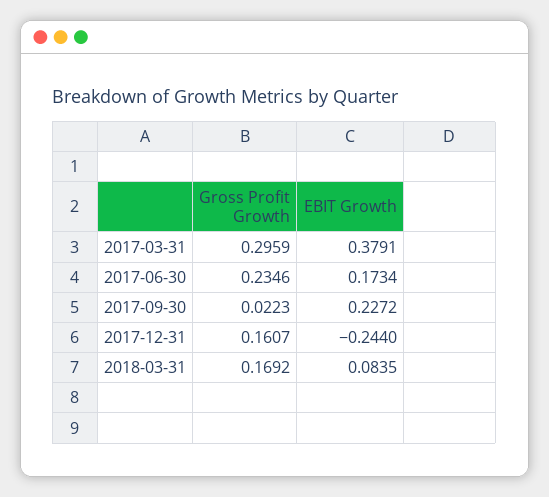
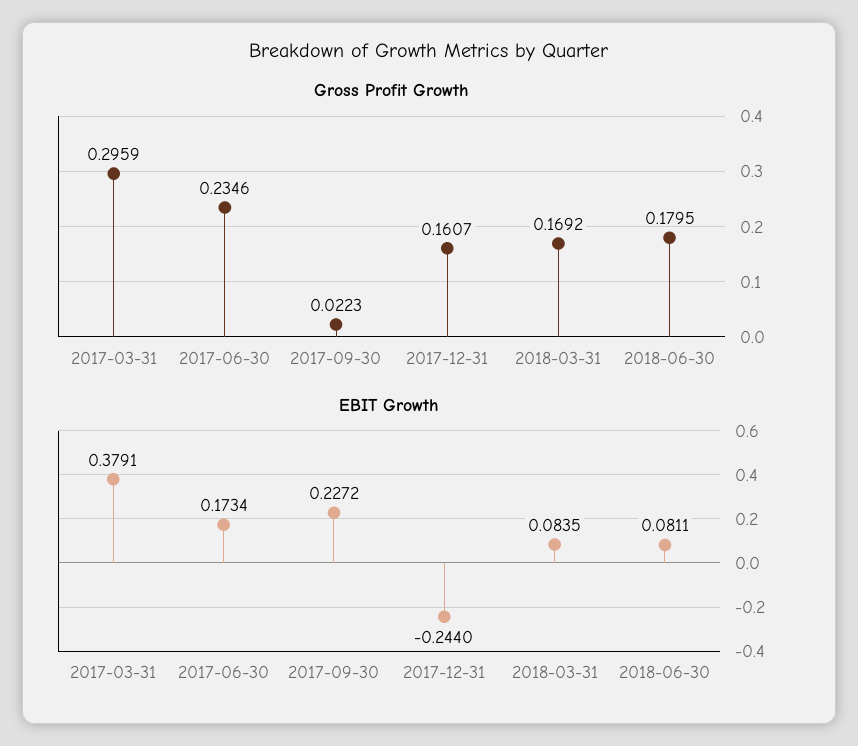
Gross Profit Growth, 2018-06-30: none -> 0.1795
EBIT Growth, 2018-06-30: none -> 0.0811

